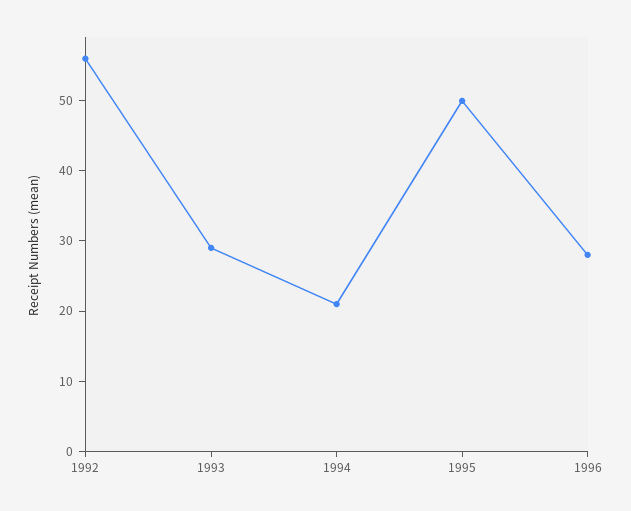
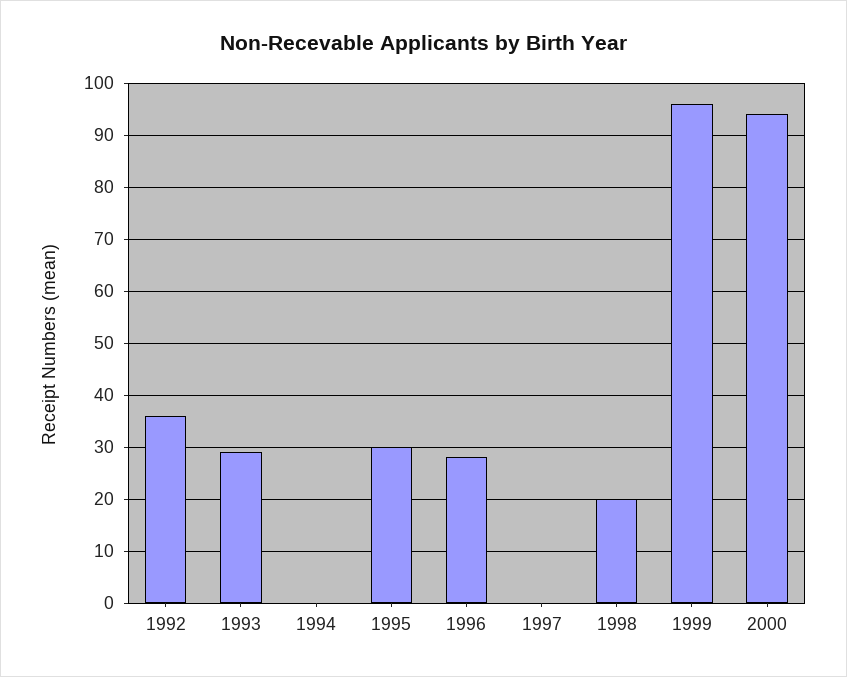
1992: 55 -> 35
1994: 20 -> 0
1995: 50 -> 30
1997: none -> 0
1998: none -> 20
1999: none -> 95
2000: none -> 95

